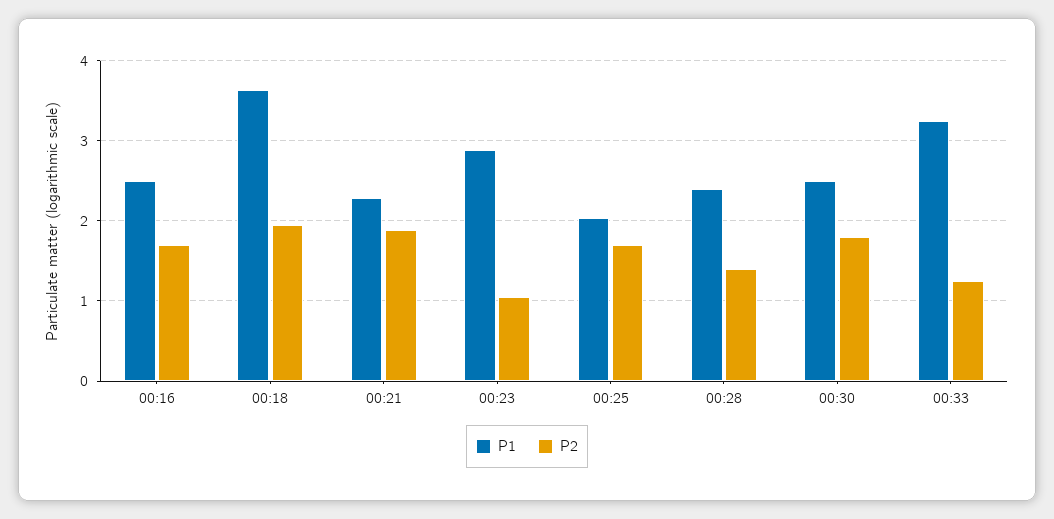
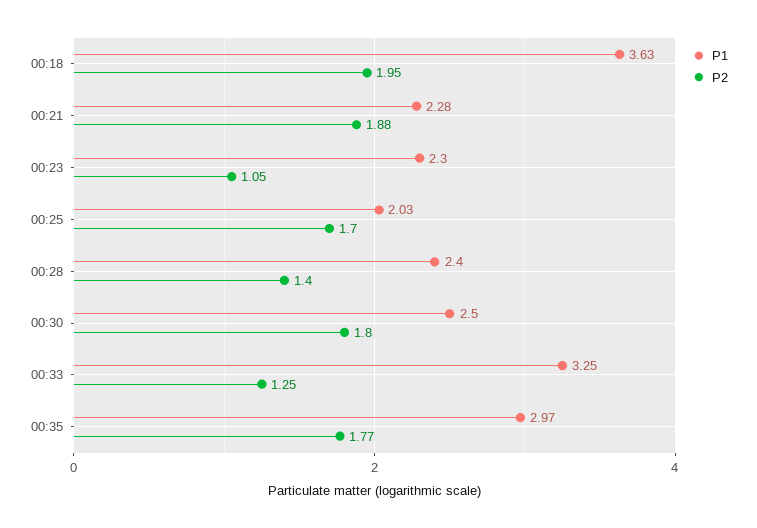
P1, 00:16: 2.5 -> none
P2, 00:16: 1.7 -> none
P1, 00:23: 2.9 -> 2.3
P1, 00:35: none -> 2.97
P2, 00:35: none -> 1.77

